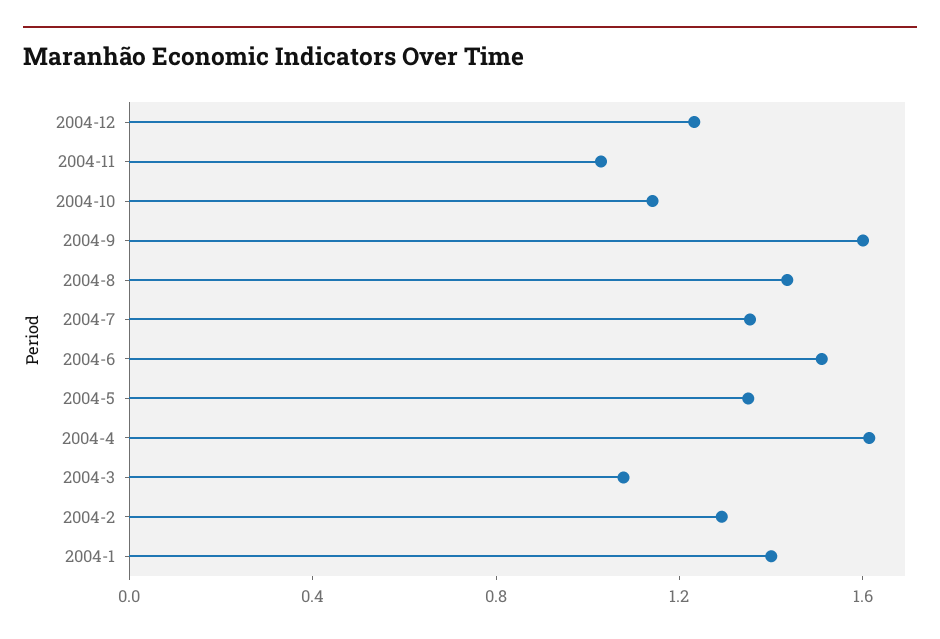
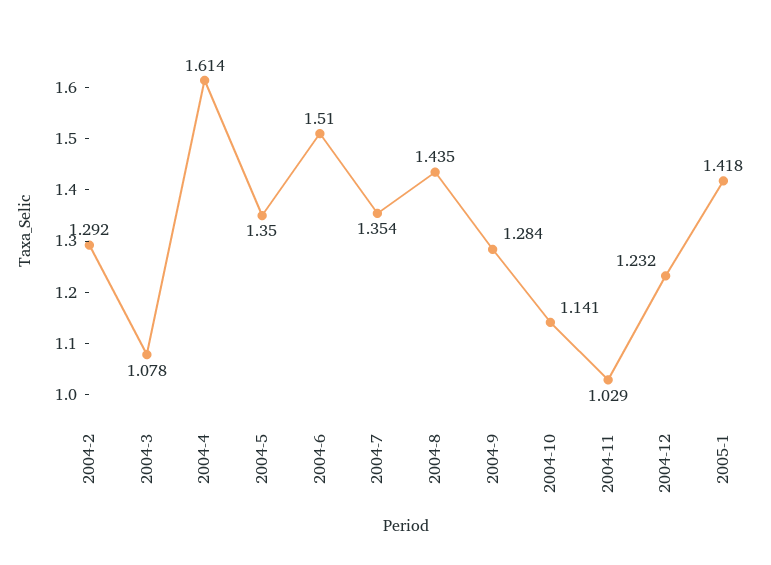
2004-9: 1.6 -> 1.284
2004-1: 1.4 -> none
2005-1: none -> 1.418

